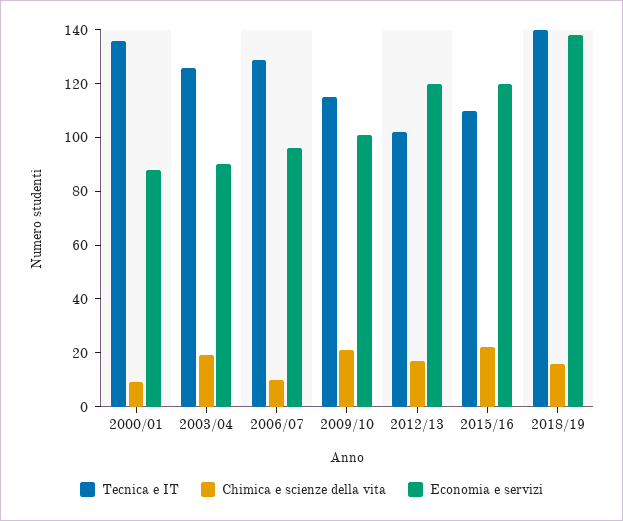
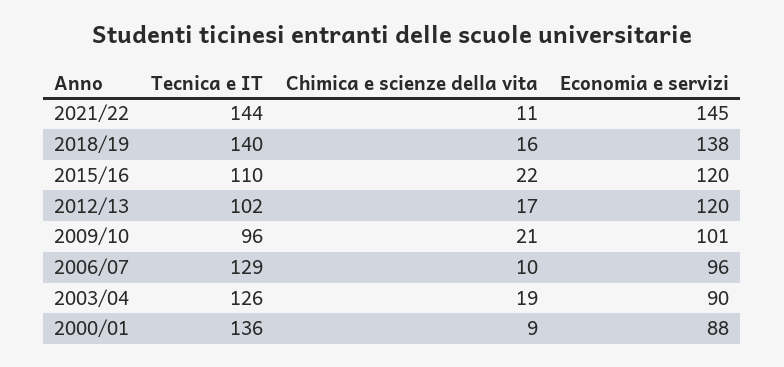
Tecnica e IT, 2009/10: 115 -> 96
Tecnica e IT, 2021/22: none -> 144
Chimica e scienze della vita, 2021/22: none -> 11
Economia e servizi, 2021/22: none -> 145

